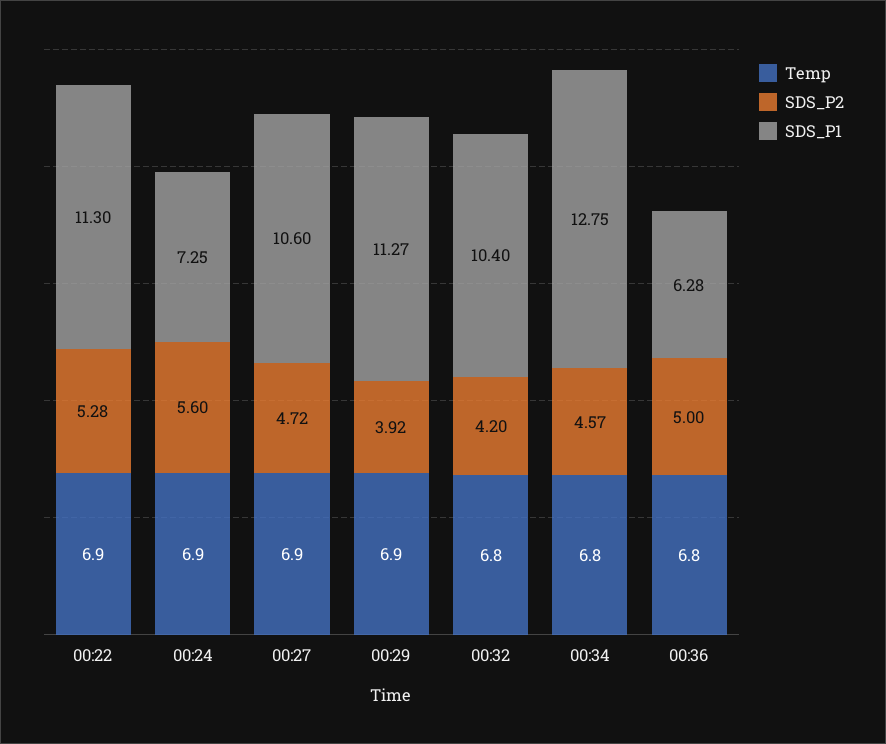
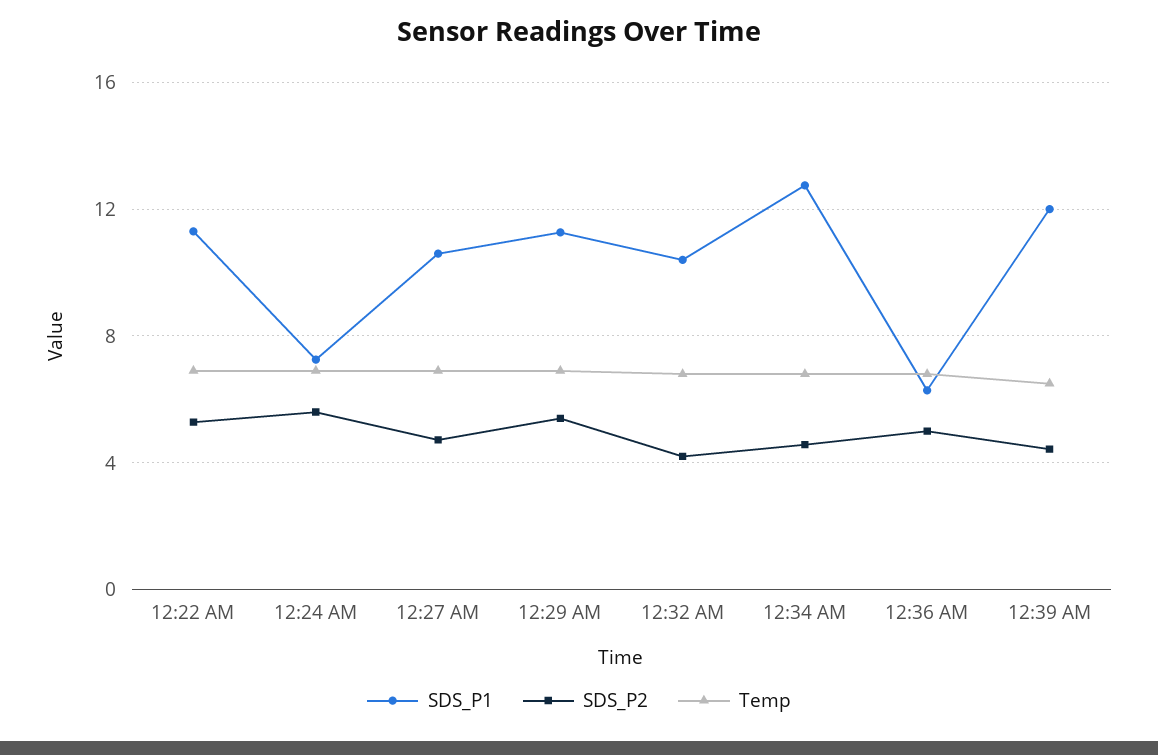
SDS_P2, 00:29: 3.92 -> 5.5
SDS_P1, 12:39 AM: none -> 12
SDS_P2, 12:39 AM: none -> 4.5
Temp, 12:39 AM: none -> 6.5

